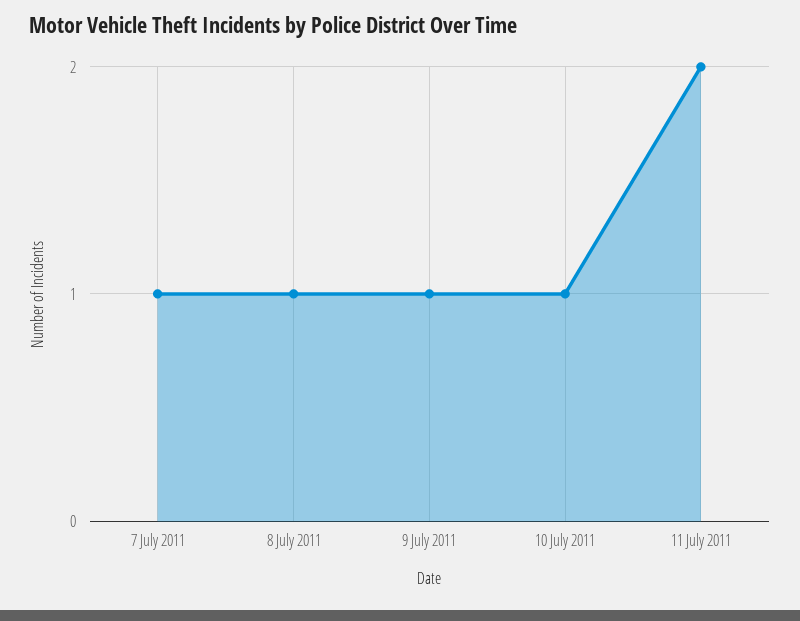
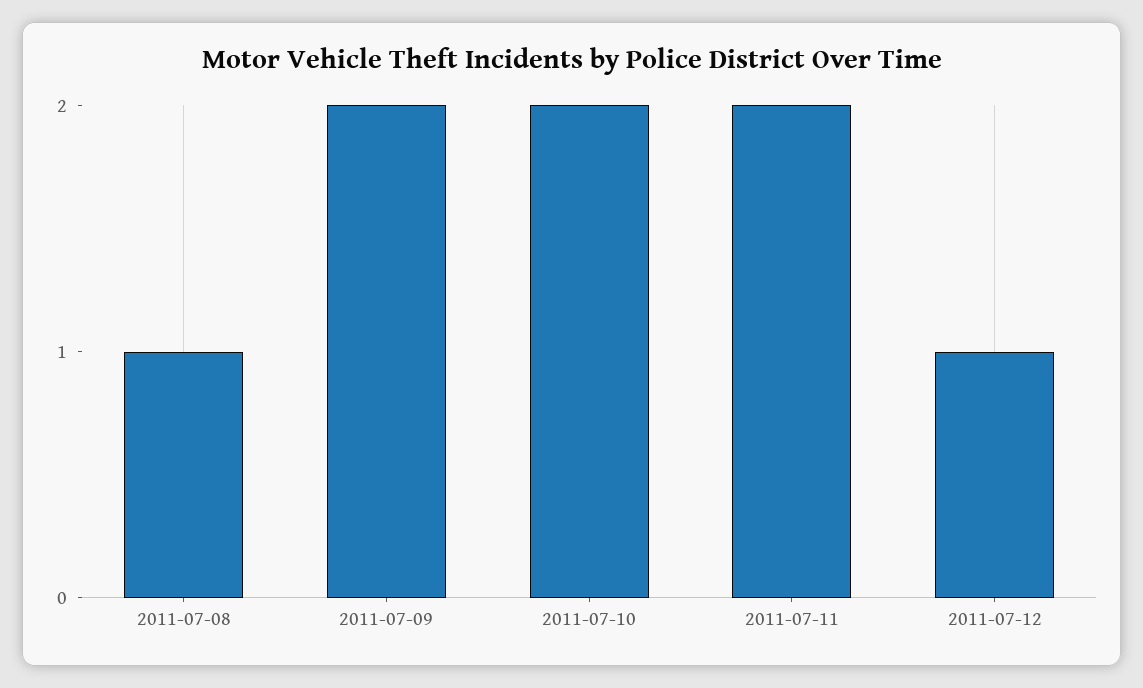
7 July 2011: 1 -> none
9 July 2011: 1 -> 2
10 July 2011: 1 -> 2
2011-07-12: none -> 1

